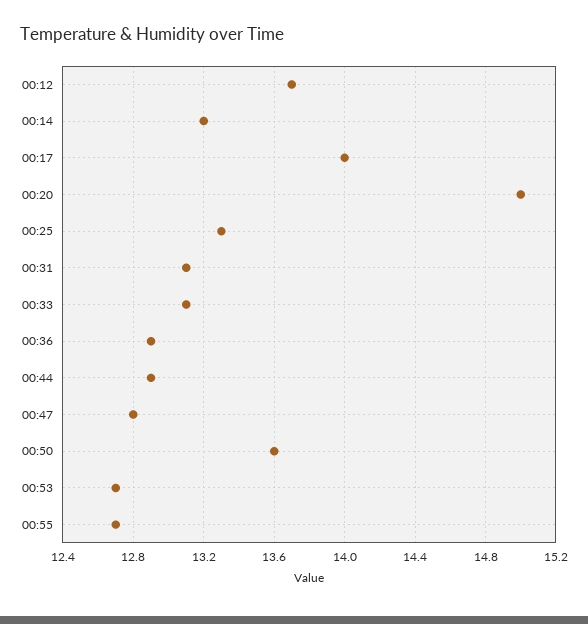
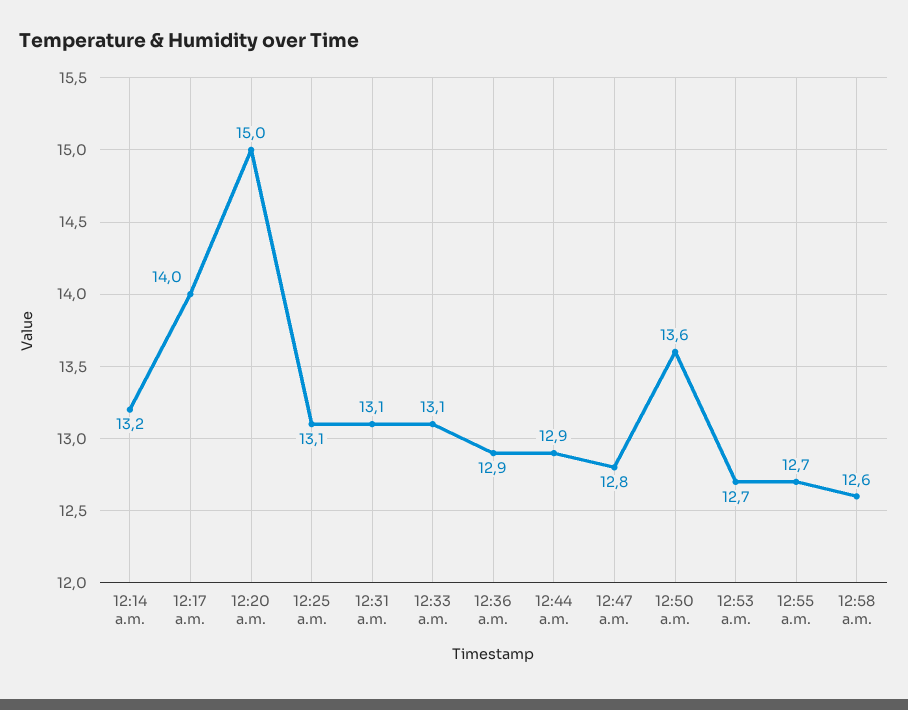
00:12: 13.7 -> none
00:25: 13.3 -> 13.1
12:58 a.m.: none -> 12.6

